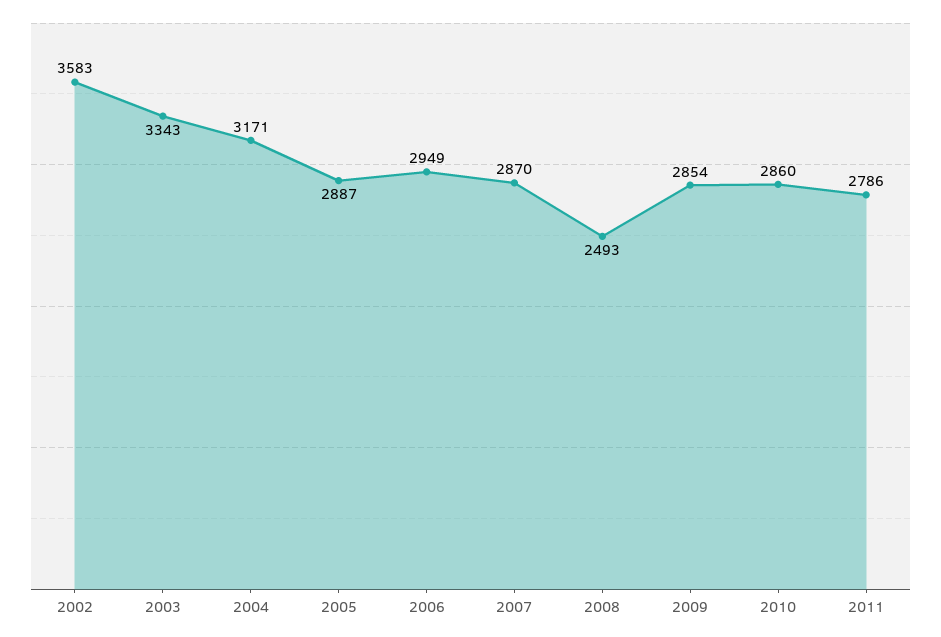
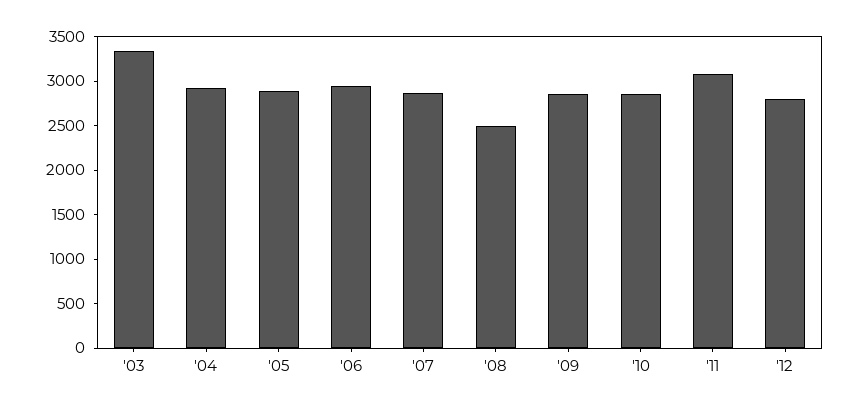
2002: 3583 -> none
2004: 3171 -> 2900
2011: 2786 -> 3100
'12: none -> 2800

